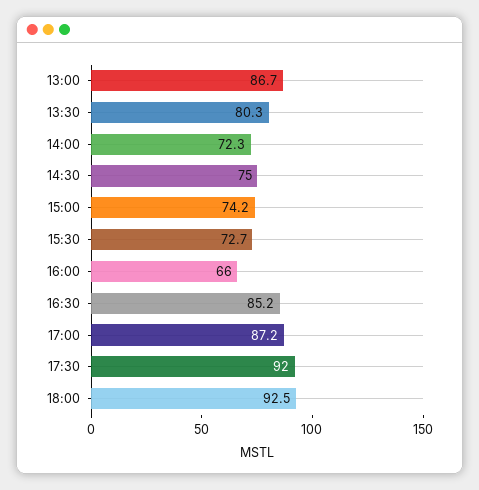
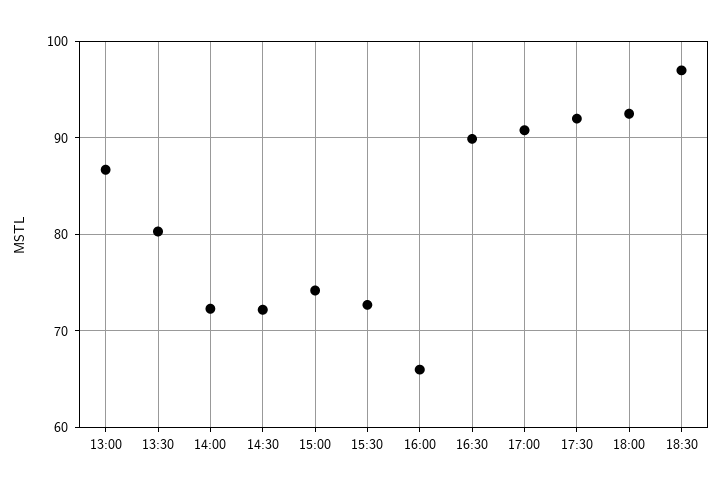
14:30: 75 -> 72
16:30: 85.2 -> 90
17:00: 87.2 -> 91
18:30: none -> 97

